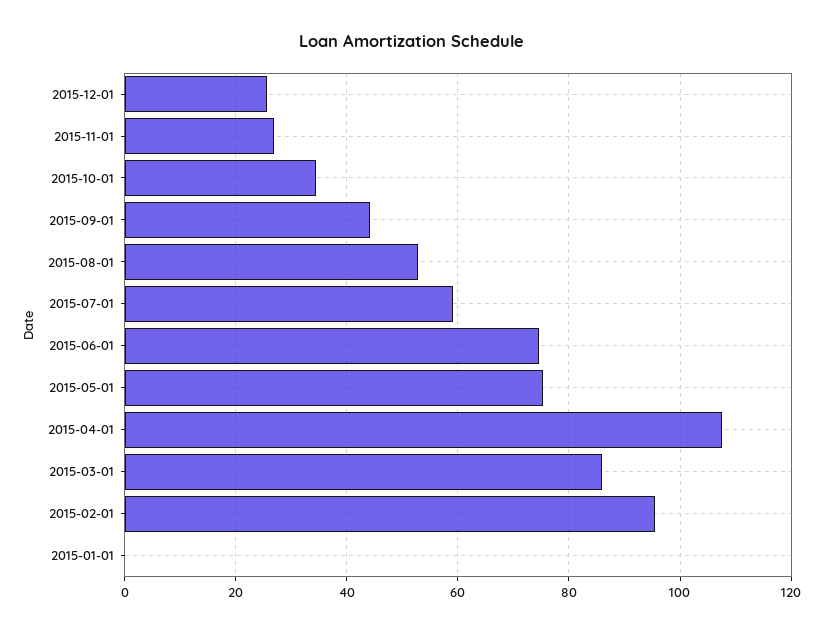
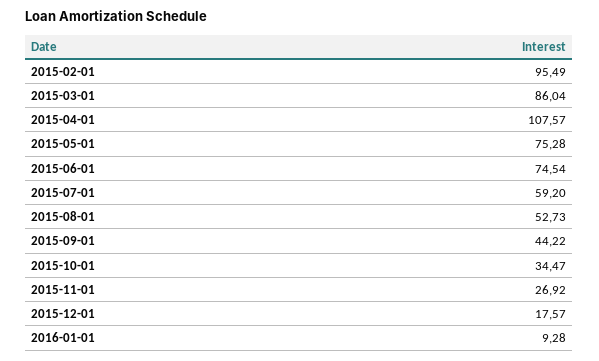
2015-12-01: 26 -> 17.57
2015-01-01: 0 -> none
2016-01-01: none -> 9.28

